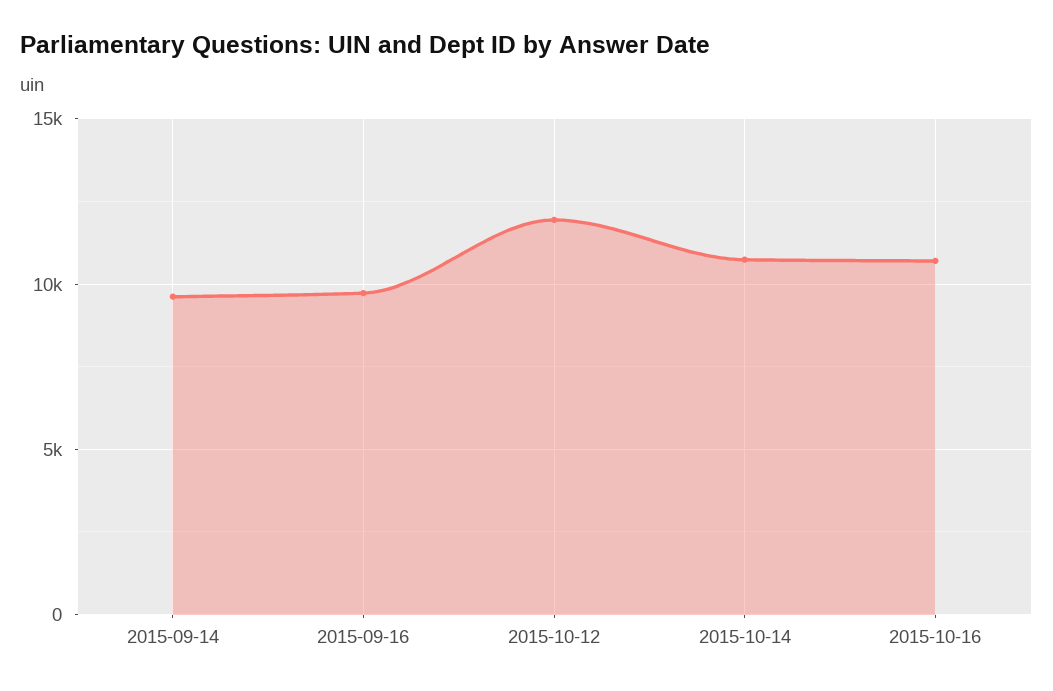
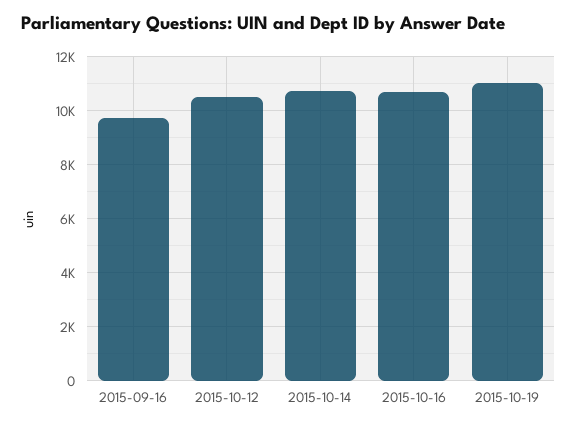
2015-09-14: 9500 -> none
2015-10-12: 12000 -> 10500
2015-10-19: none -> 11000

